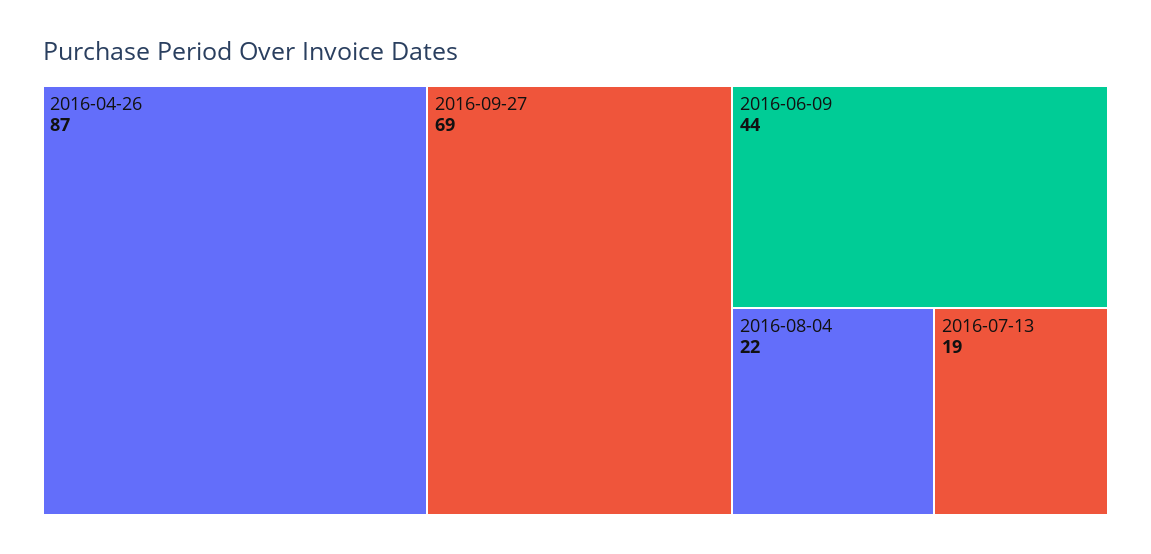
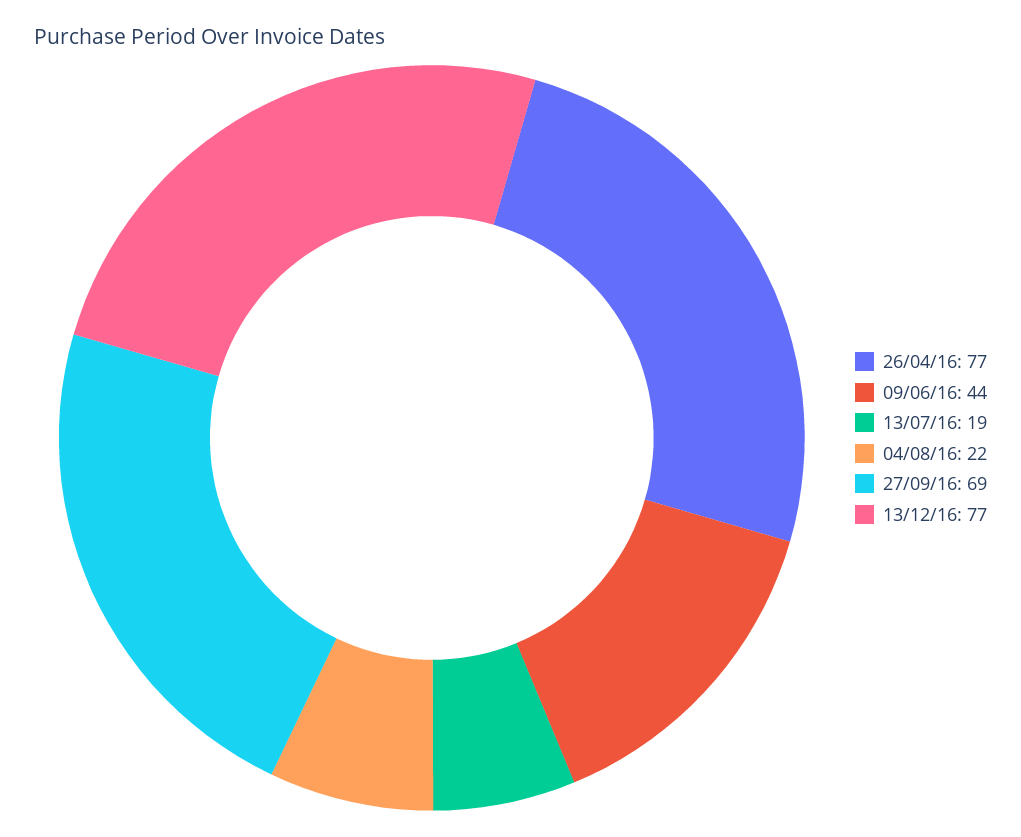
2016-04-26: 87 -> 77
13/12/16: none -> 77

